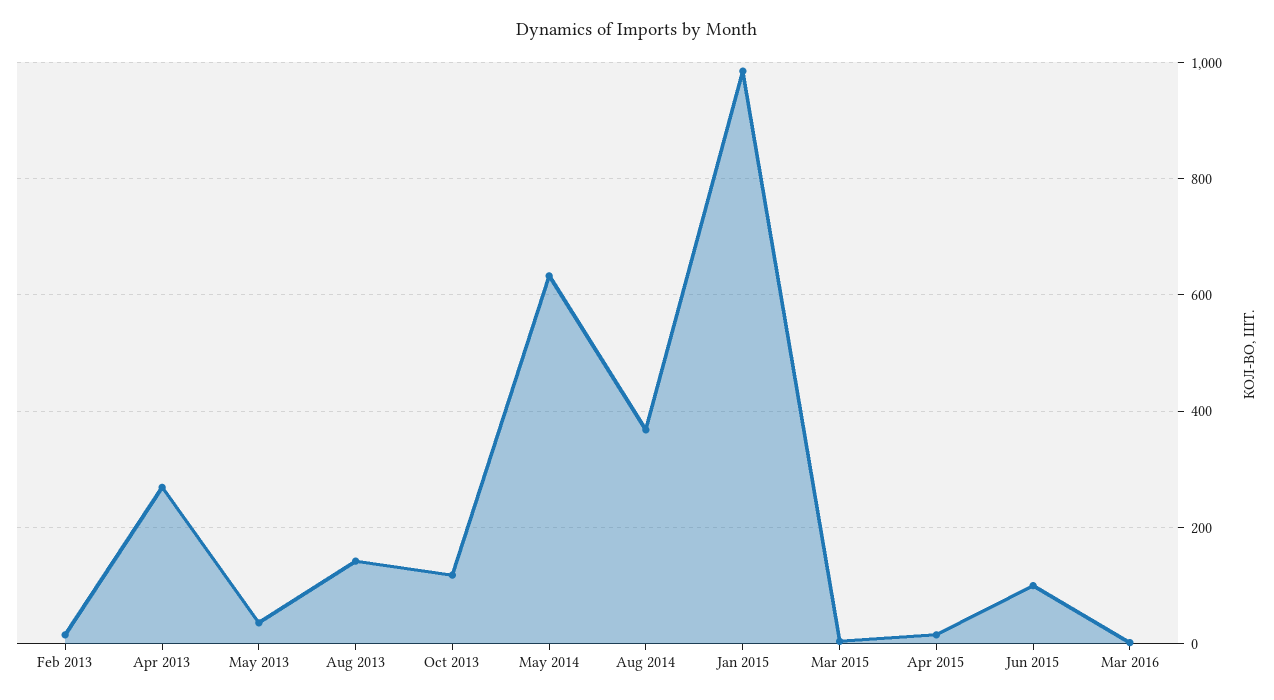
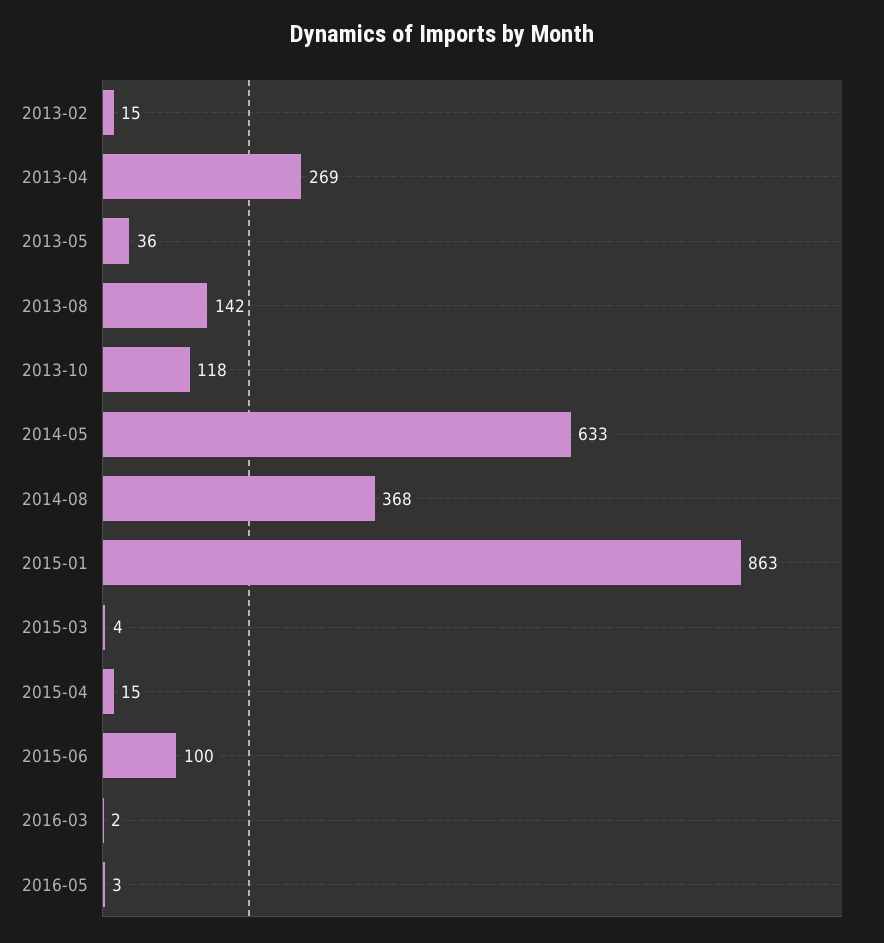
Jan 2015: 980 -> 863
2016-05: none -> 3

